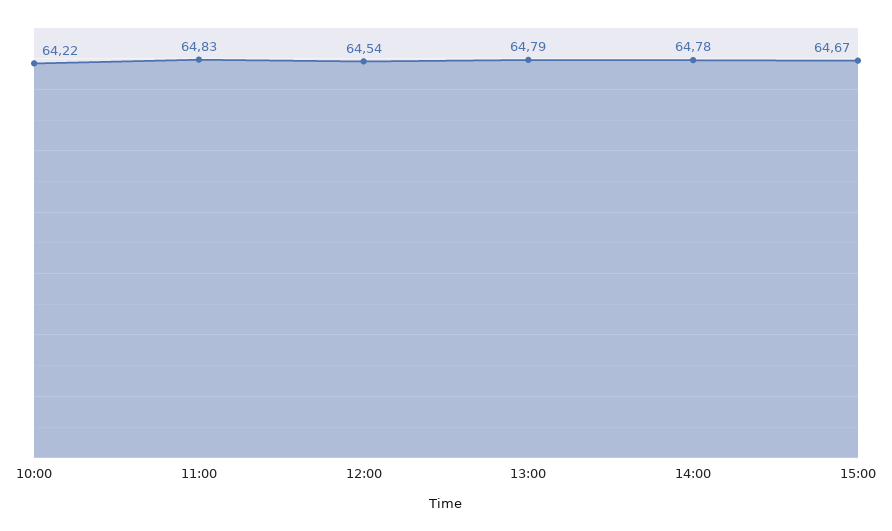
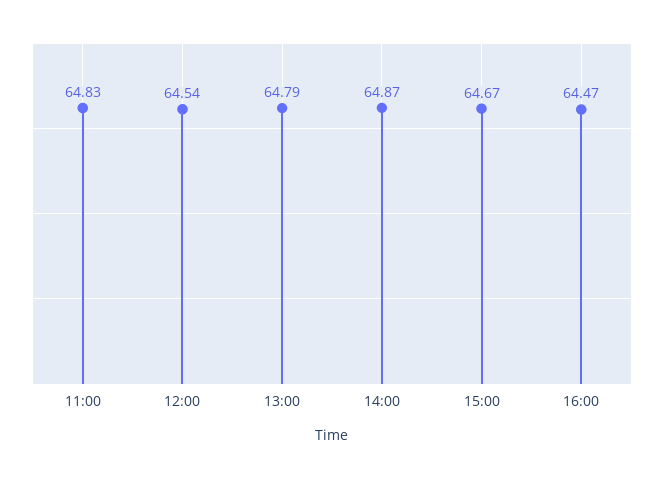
10:00: 64.22 -> none
14:00: 64.78 -> 64.87
16:00: none -> 64.47

